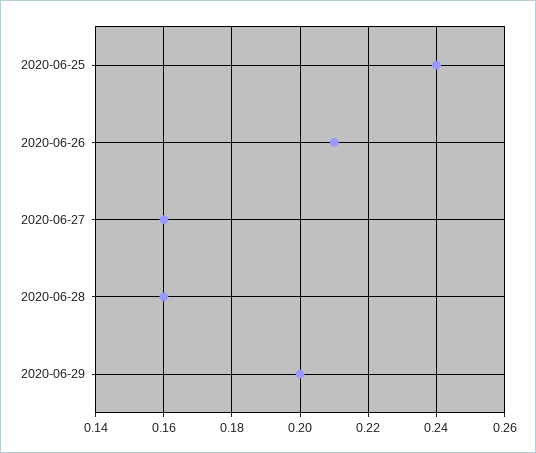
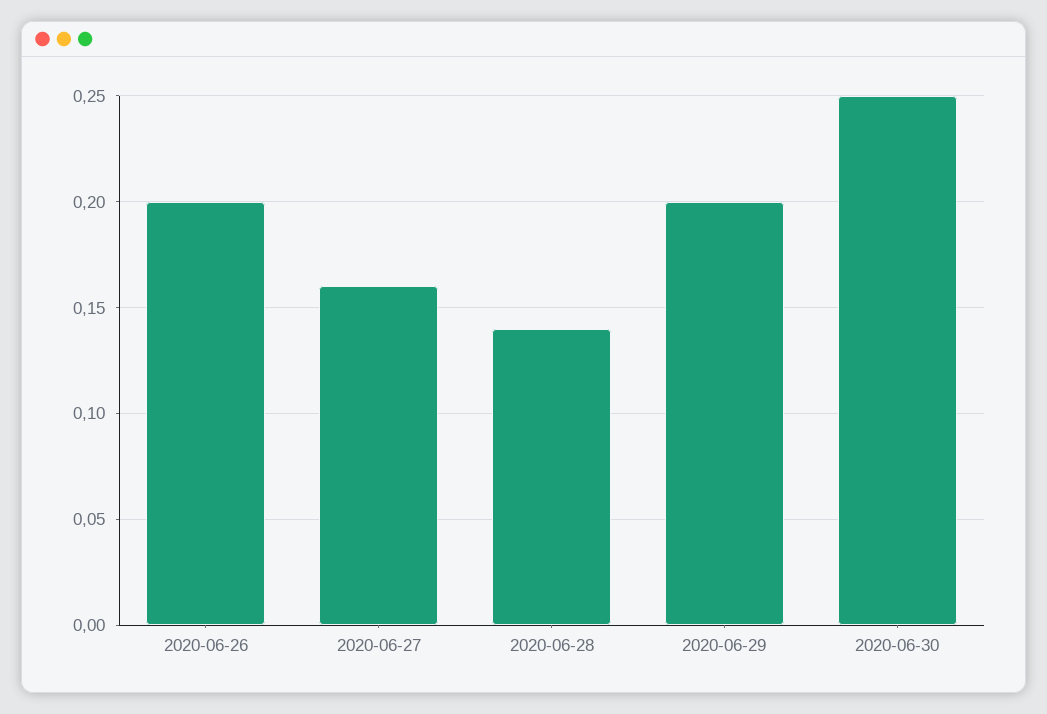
2020-06-25: 0.24 -> none
2020-06-26: 0.21 -> 0.2
2020-06-28: 0.16 -> 0.14
2020-06-30: none -> 0.25

